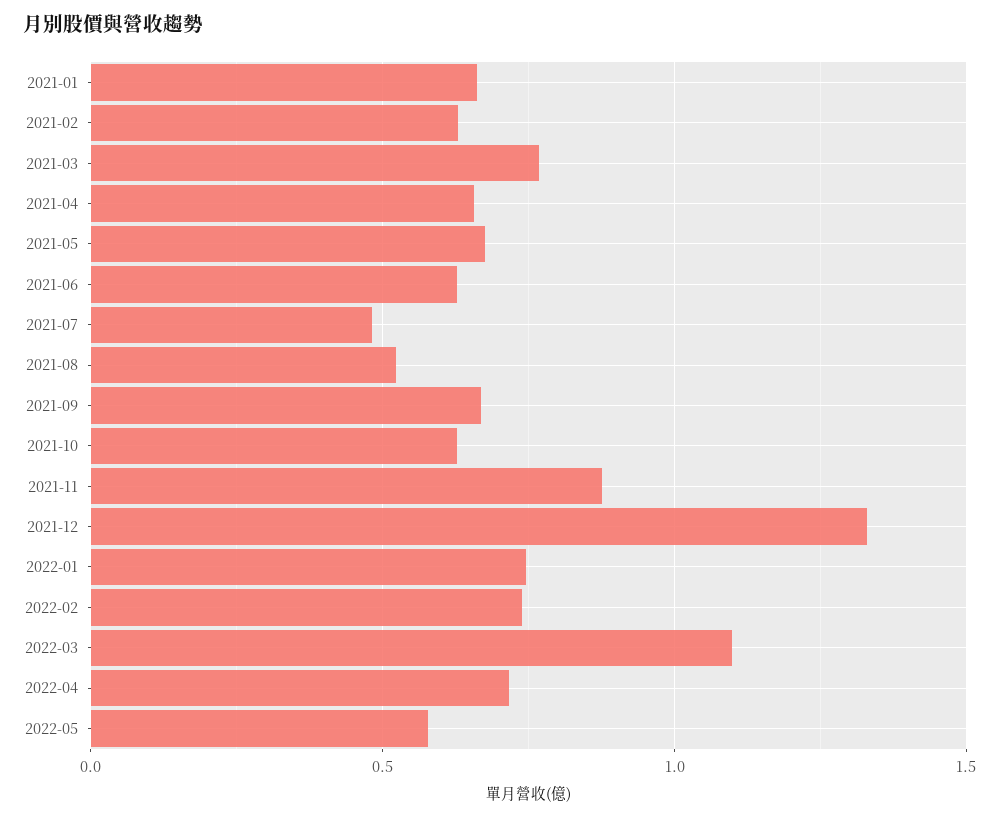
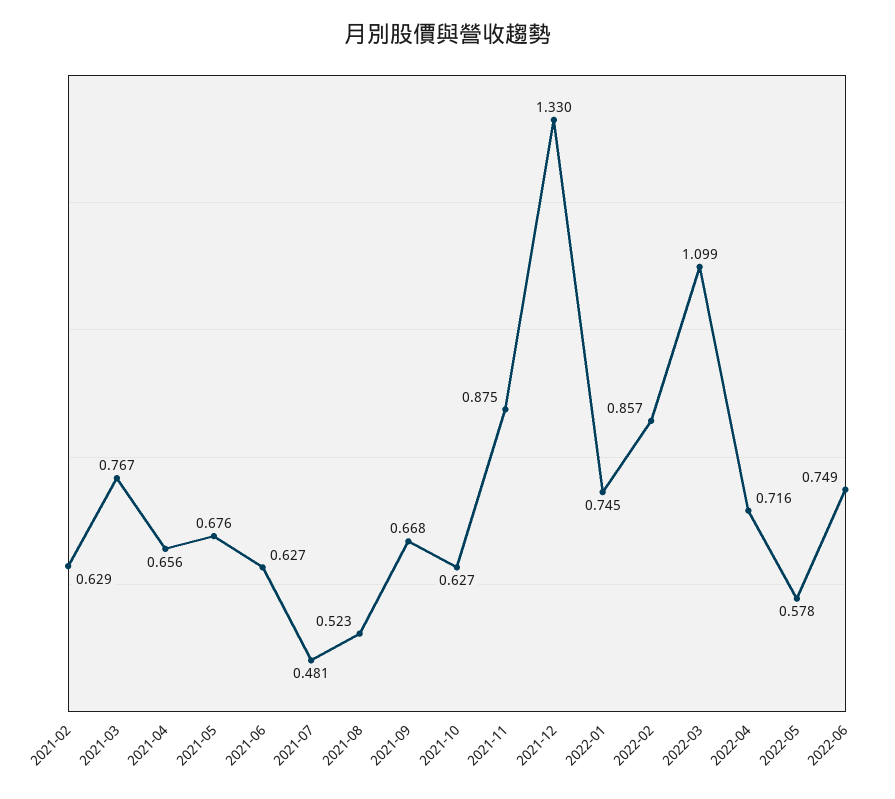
2021-01: 0.65 -> none
2022-02: 0.75 -> 0.857
2022-06: none -> 0.749

